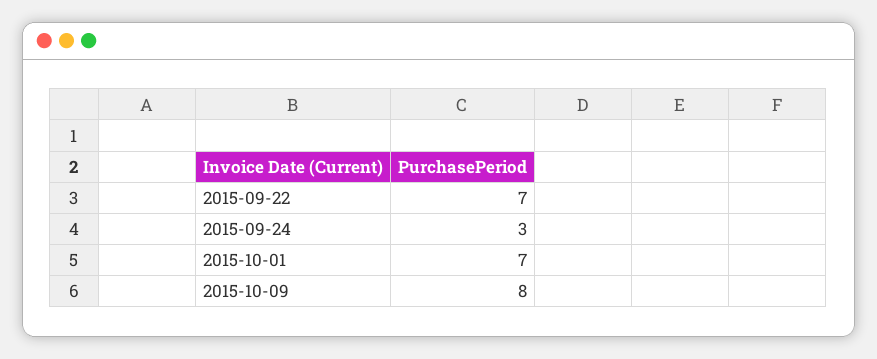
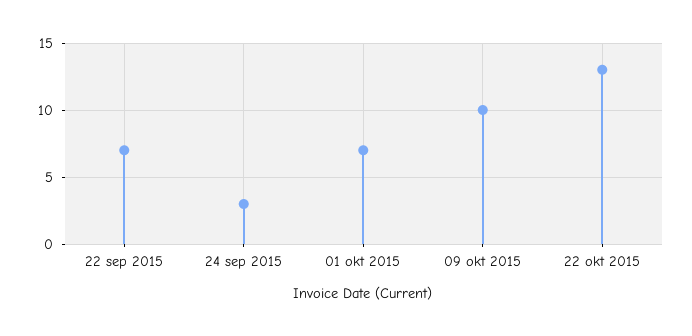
2015-10-09: 8 -> 10
22 okt 2015: none -> 13

